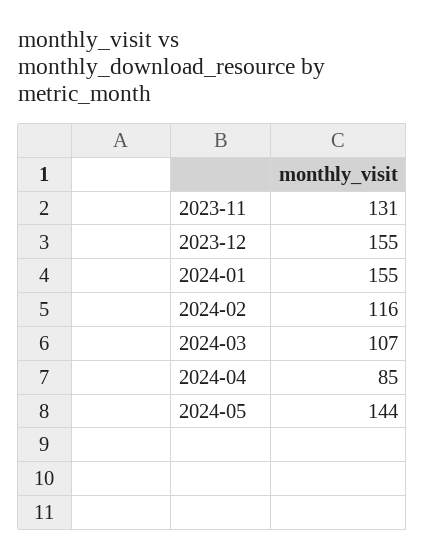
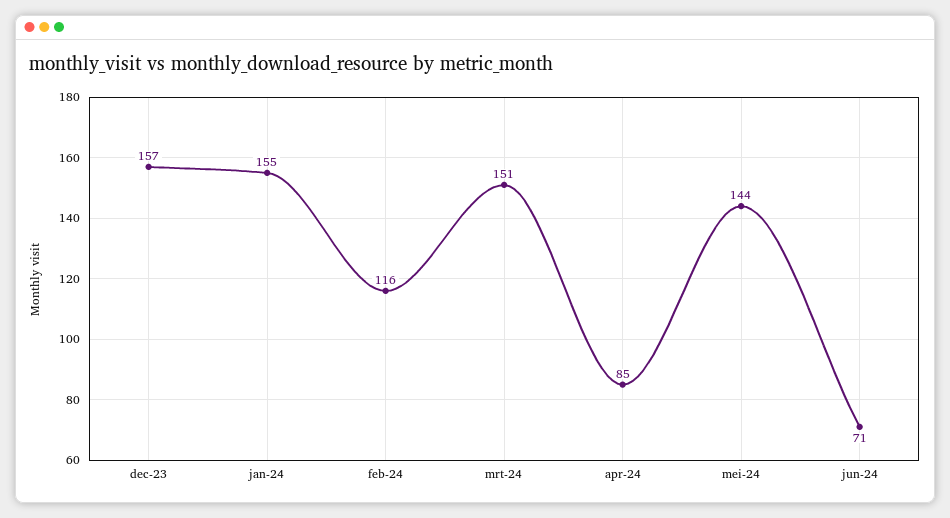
2023-11: 131 -> none
2023-12: 155 -> 157
2024-03: 107 -> 151
jun-24: none -> 71

